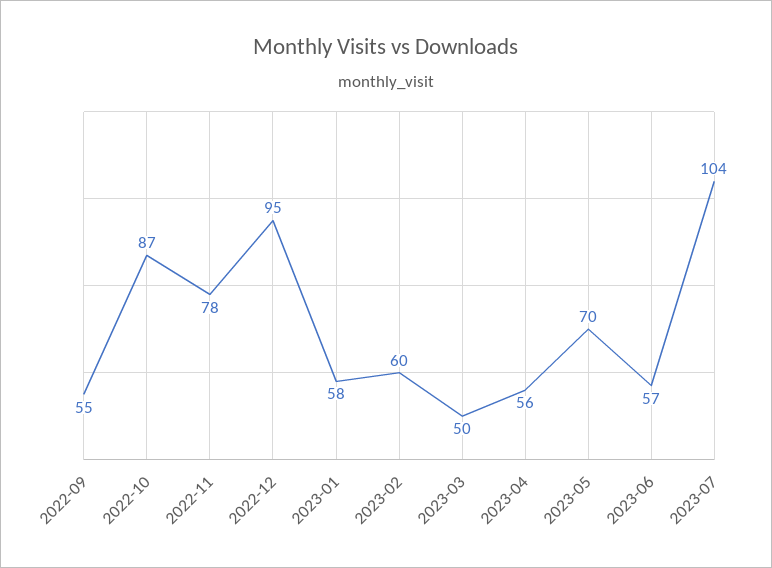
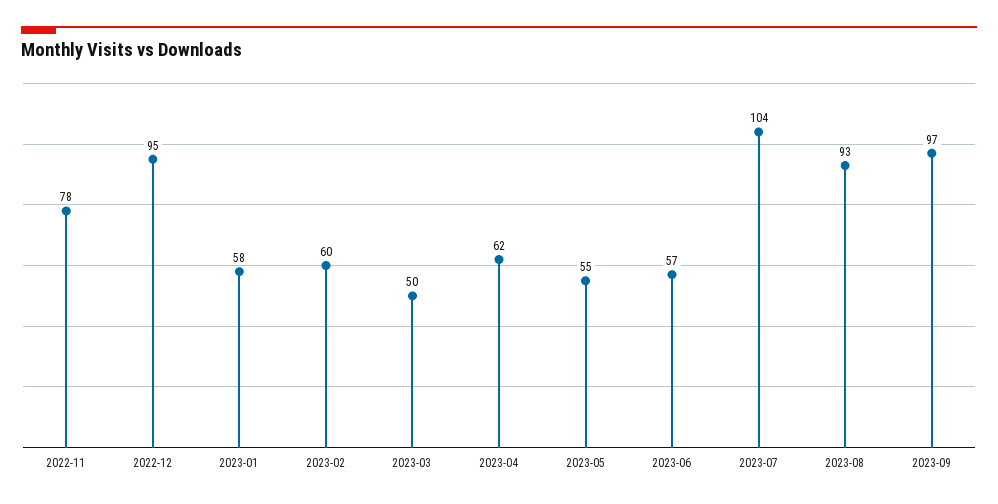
2022-09: 55 -> none
2022-10: 87 -> none
2023-04: 56 -> 62
2023-05: 70 -> 55
2023-08: none -> 93
2023-09: none -> 97

